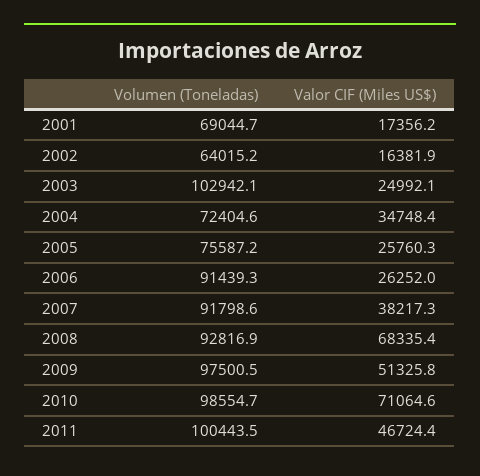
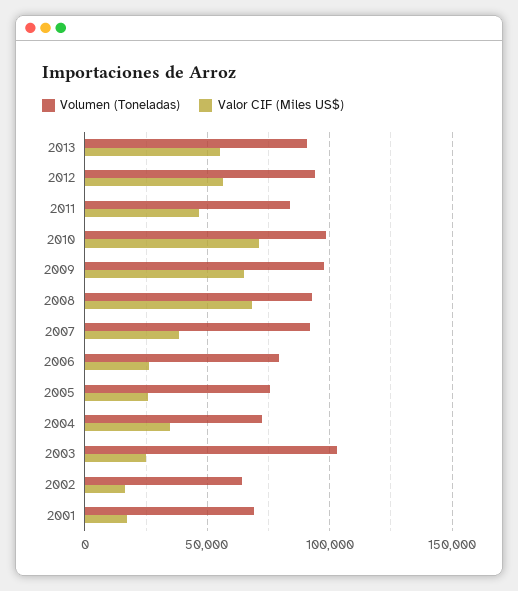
Volumen (Toneladas), 2006: 91439.3 -> 80000
Valor CIF (Miles US$), 2009: 51325.8 -> 65000
Volumen (Toneladas), 2011: 100443.5 -> 85000
Volumen (Toneladas), 2013: none -> 90000
Valor CIF (Miles US$), 2013: none -> 55000
Volumen (Toneladas), 2012: none -> 95000
Valor CIF (Miles US$), 2012: none -> 55000

